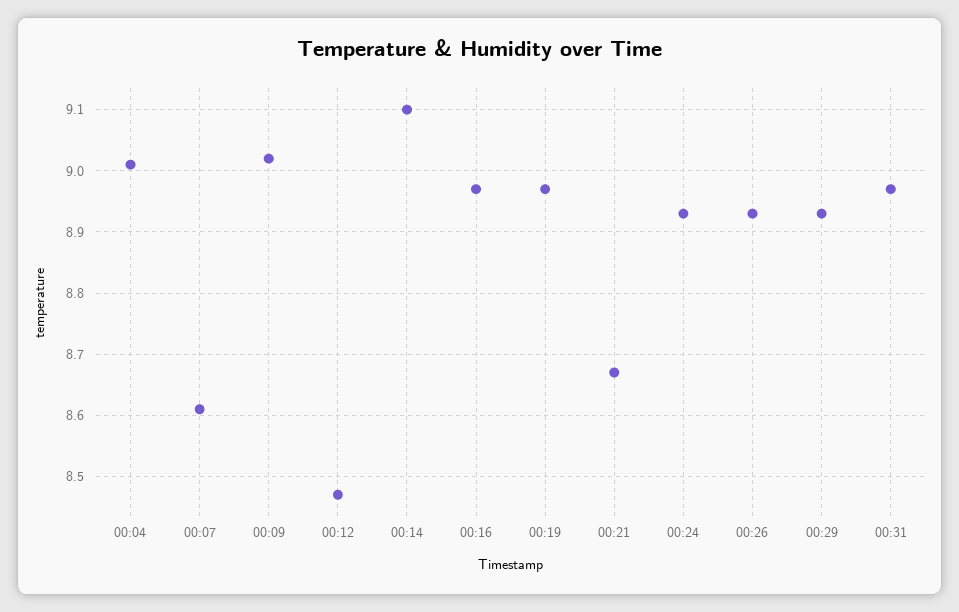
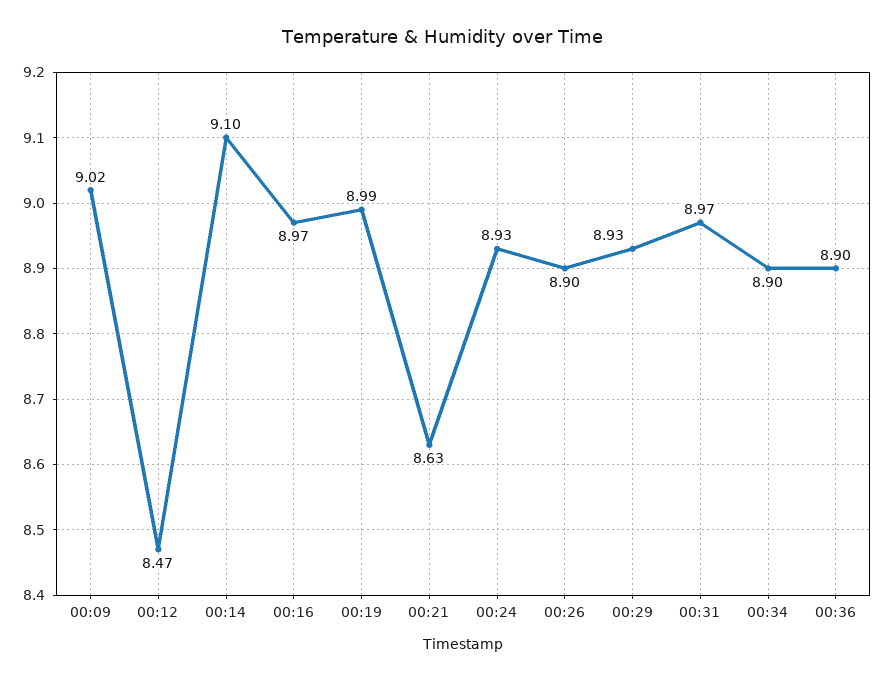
00:04: 9.01 -> none
00:07: 8.61 -> none
00:19: 8.97 -> 8.99
00:21: 8.67 -> 8.63
00:26: 8.93 -> 8.9
00:34: none -> 8.9
00:36: none -> 8.9

